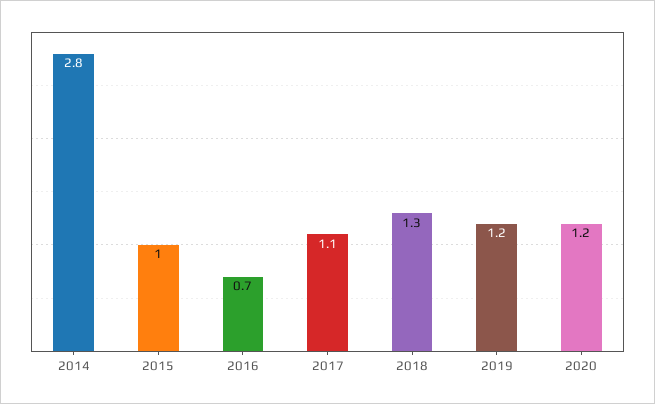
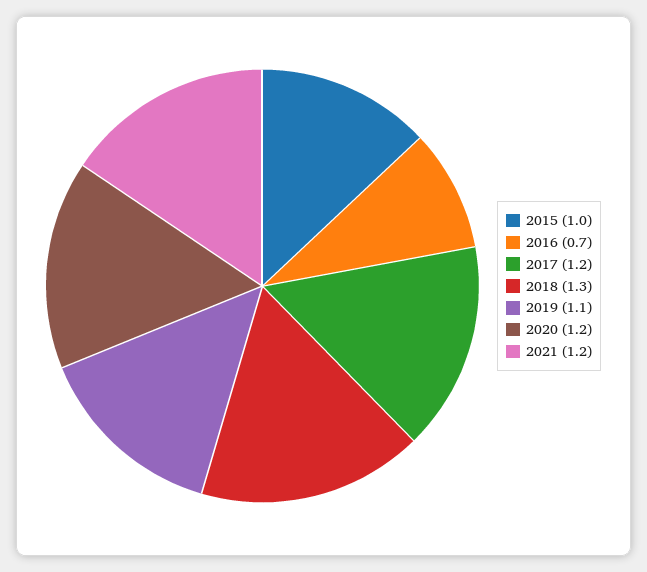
2014: 2.8 -> none
2017: 1.1 -> 1.2
2019: 1.2 -> 1.1
2021: none -> 1.2

